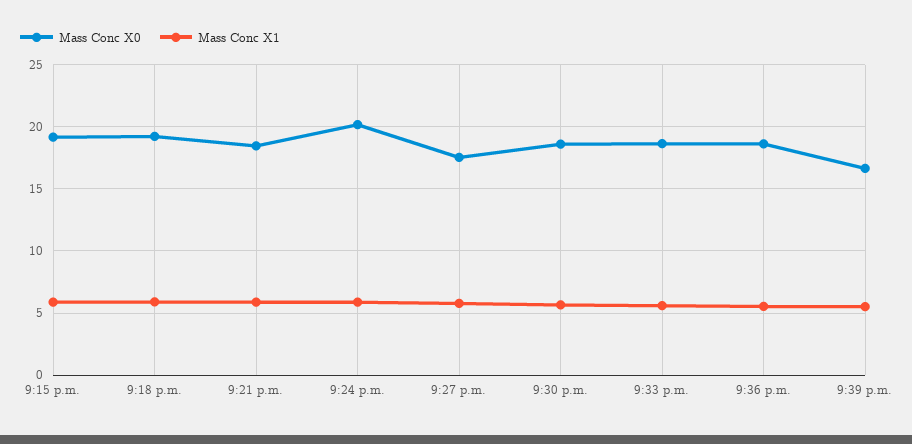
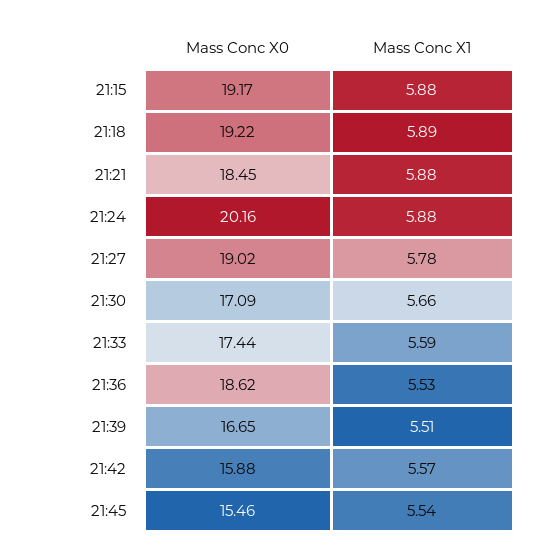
Mass Conc X0, 9:27 p.m.: 17.5 -> 19.02
Mass Conc X0, 9:30 p.m.: 18.5 -> 17.09
Mass Conc X0, 9:33 p.m.: 18.5 -> 17.44
Mass Conc X0, 21:42: none -> 15.88
Mass Conc X1, 21:42: none -> 5.57
Mass Conc X0, 21:45: none -> 15.46
Mass Conc X1, 21:45: none -> 5.54

